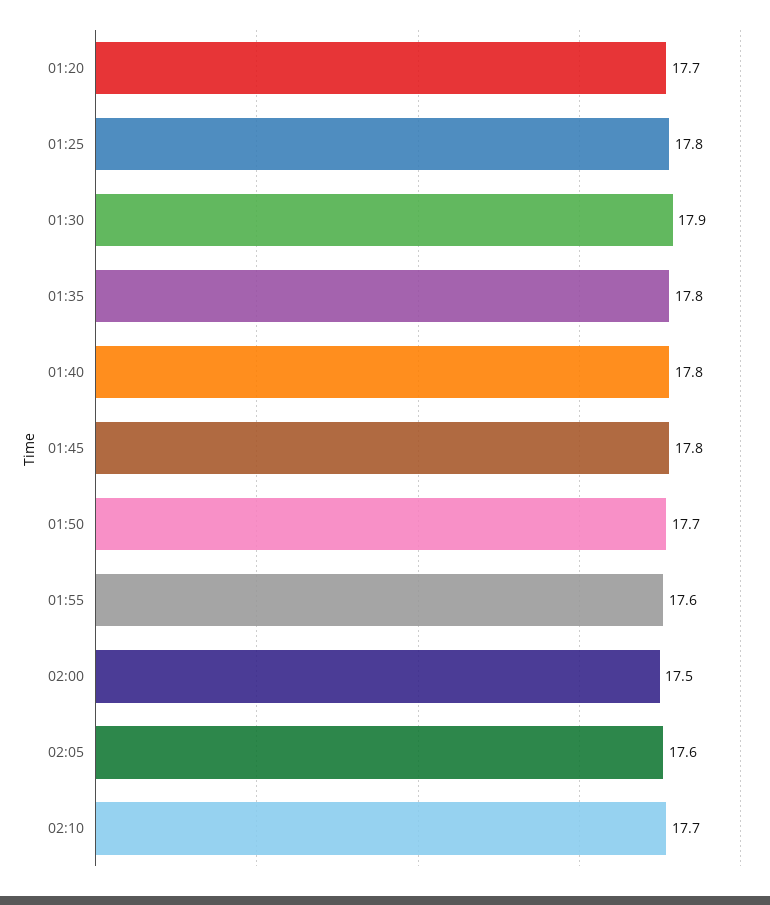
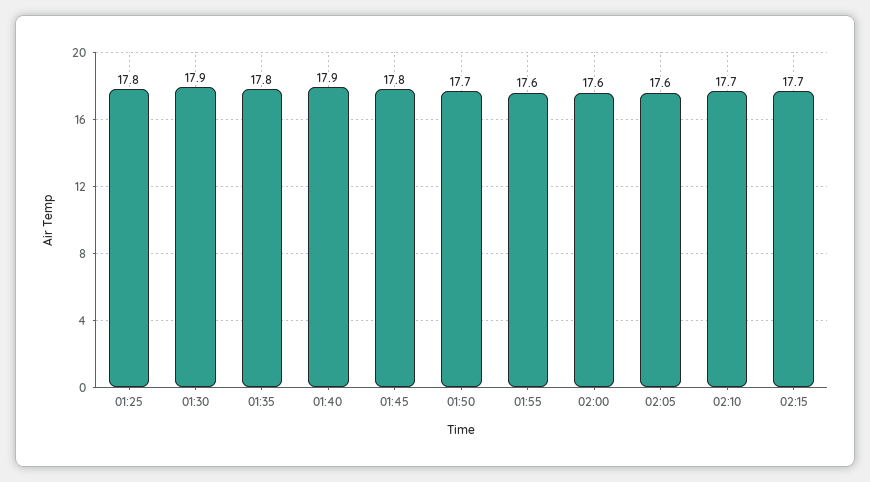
01:20: 17.7 -> none
01:40: 17.8 -> 17.9
02:00: 17.5 -> 17.6
02:15: none -> 17.7

